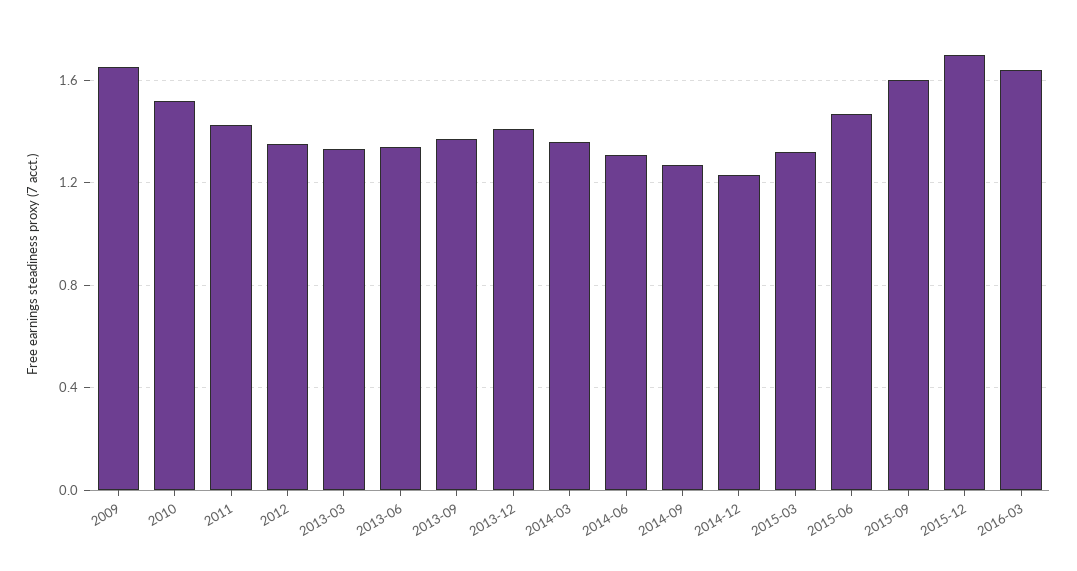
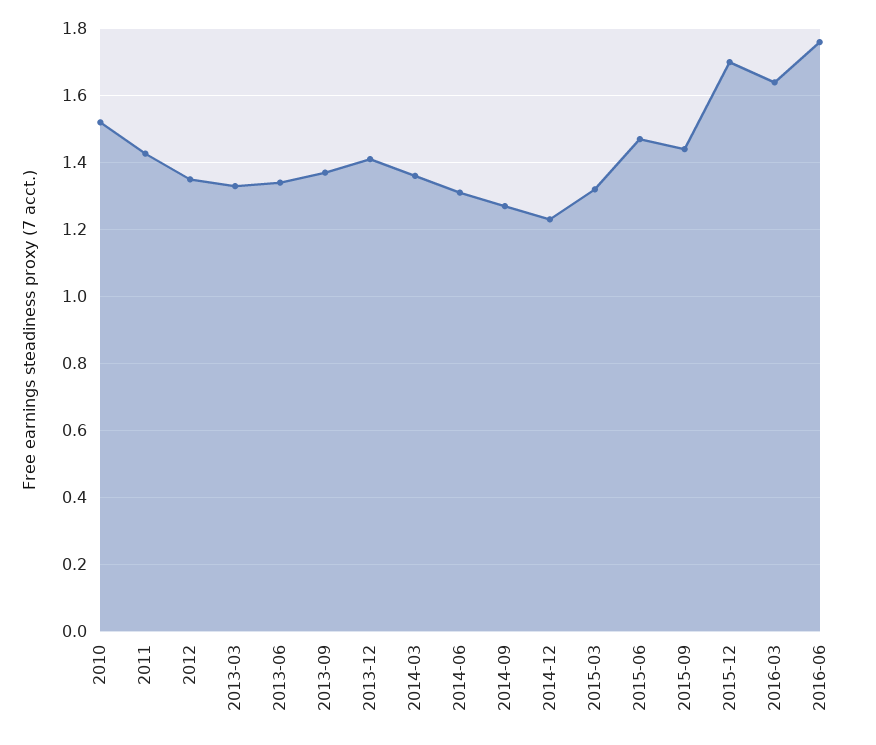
2009: 1.65 -> none
2015-09: 1.6 -> 1.44
2016-06: none -> 1.76

